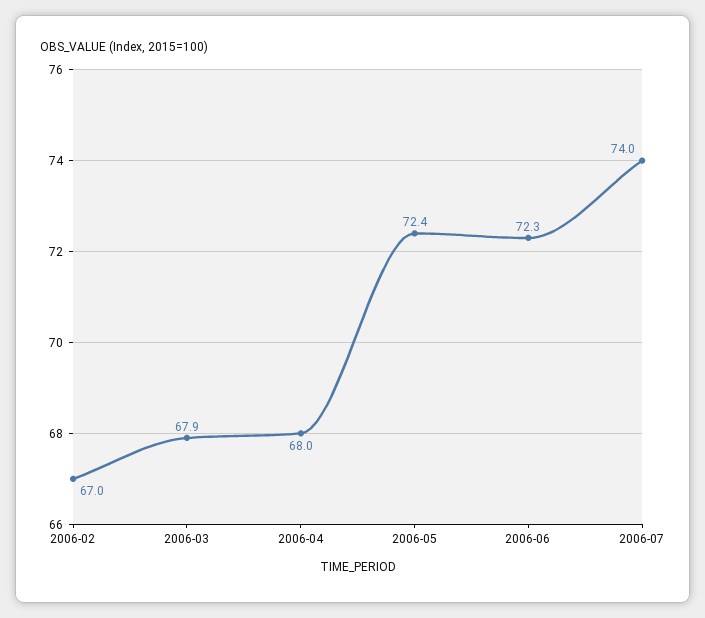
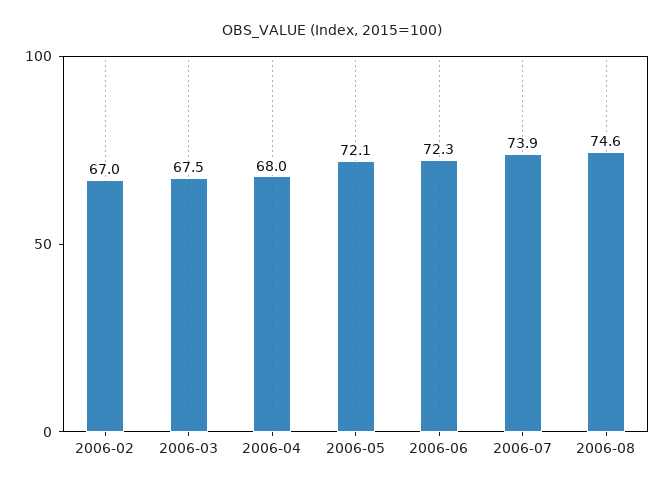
2006-03: 67.9 -> 67.5
2006-05: 72.4 -> 72.1
2006-07: 74 -> 73.9
2006-08: none -> 74.6

